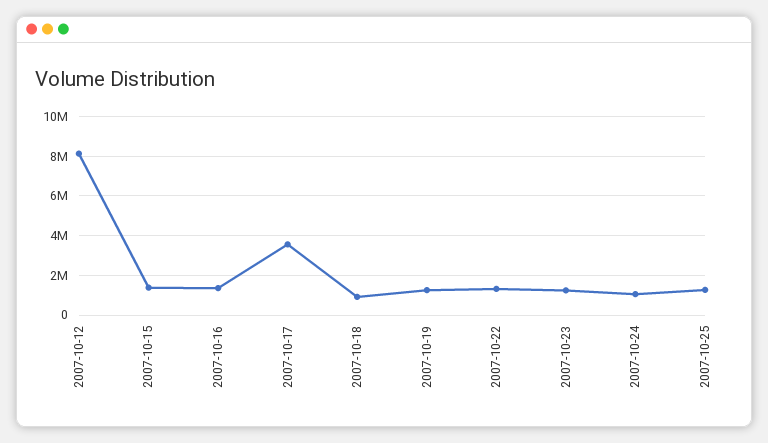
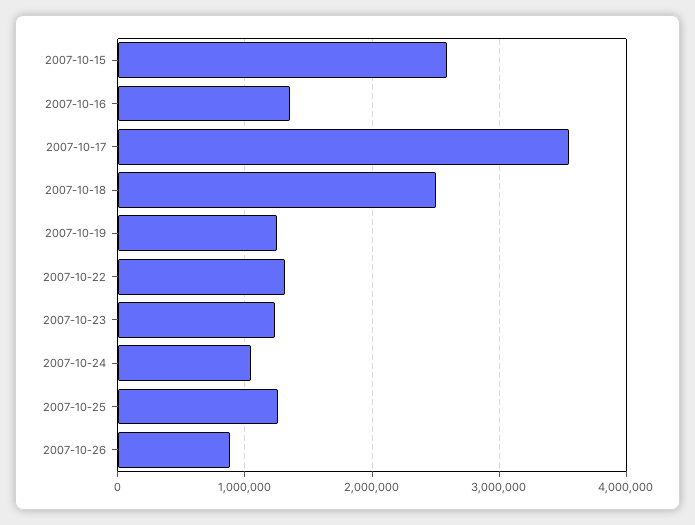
2007-10-12: 8000000 -> none
2007-10-15: 1500000 -> 2600000
2007-10-18: 1000000 -> 2500000
2007-10-26: none -> 900000

